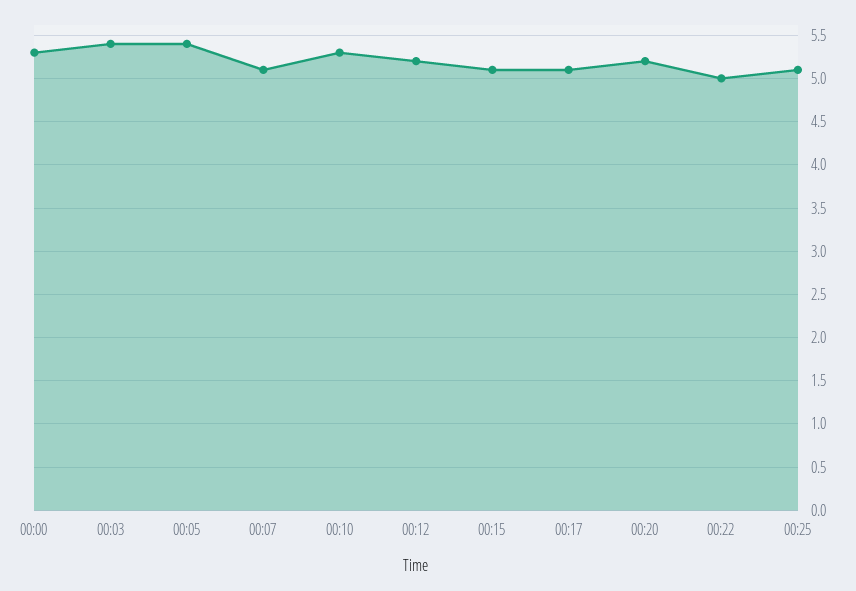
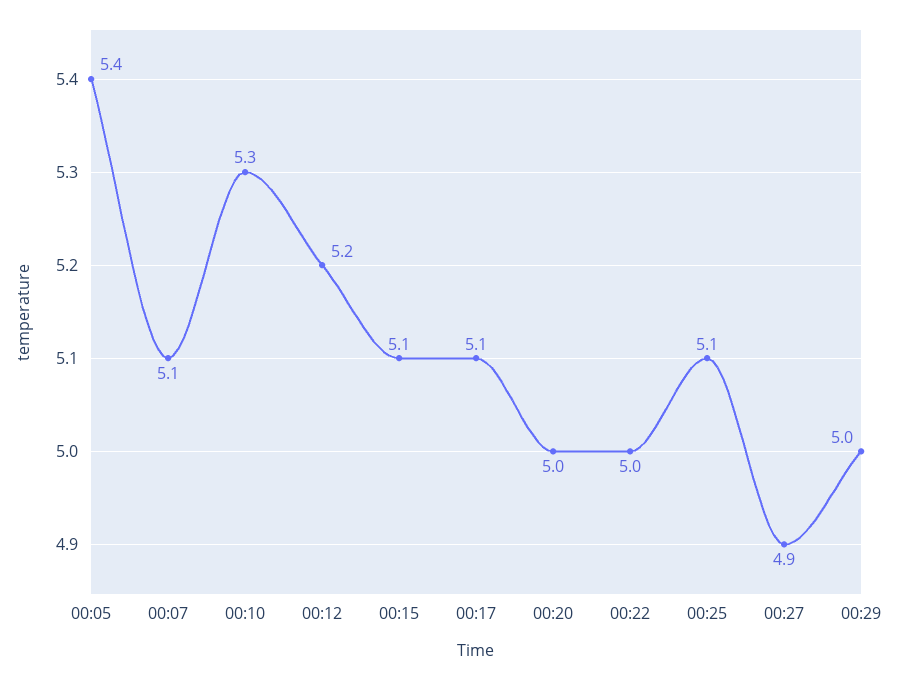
00:00: 5.3 -> none
00:03: 5.4 -> none
00:20: 5.2 -> 5
00:27: none -> 4.9
00:29: none -> 5

